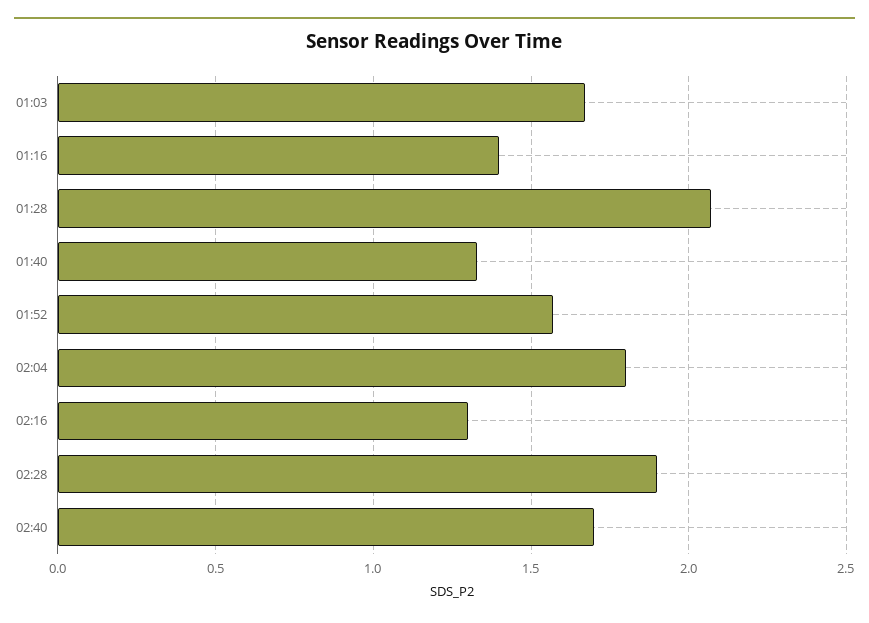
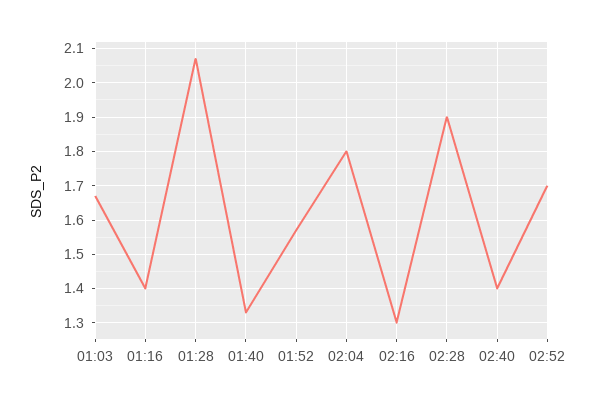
02:40: 1.7 -> 1.4
02:52: none -> 1.7

